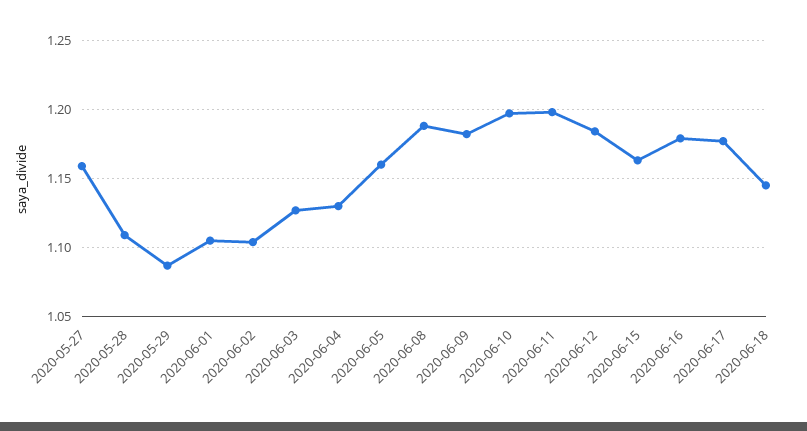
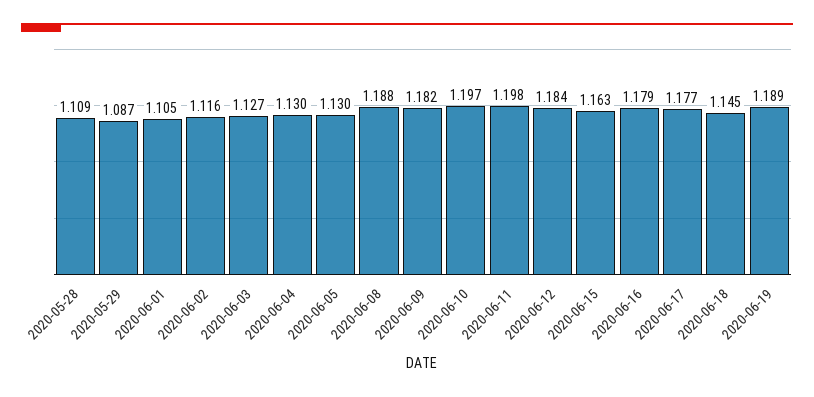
2020-05-27: 1.16 -> none
2020-06-02: 1.105 -> 1.116
2020-06-05: 1.16 -> 1.13
2020-06-19: none -> 1.189

